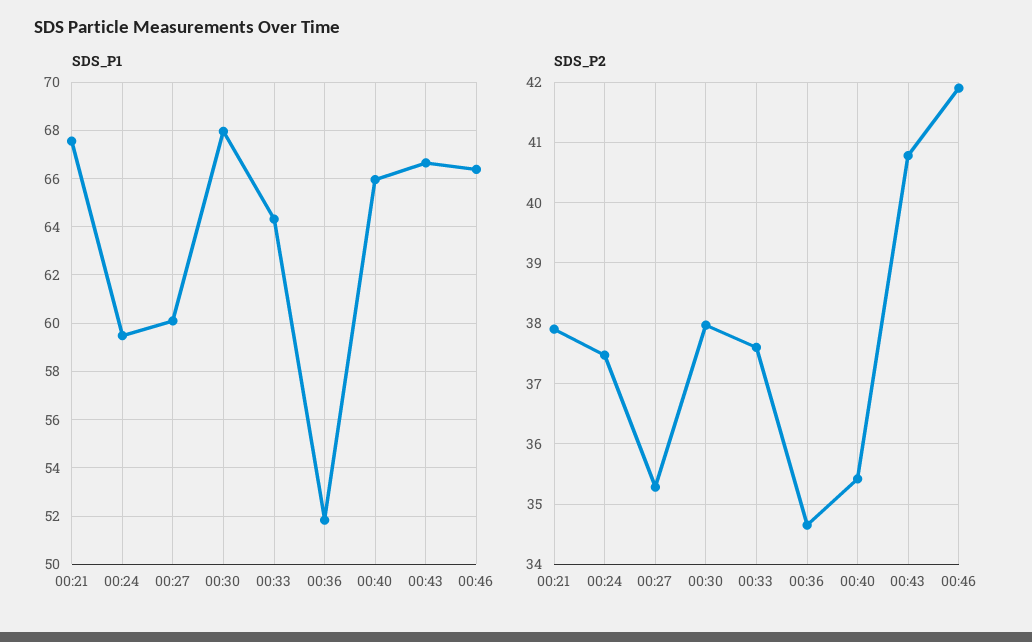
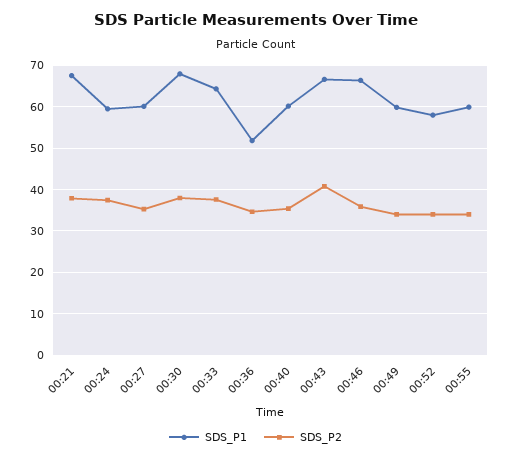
SDS_P1, 00:40: 66 -> 60
SDS_P2, 00:46: 41.9 -> 36
SDS_P1, 00:49: none -> 60
SDS_P2, 00:49: none -> 34
SDS_P1, 00:52: none -> 58
SDS_P2, 00:52: none -> 34
SDS_P1, 00:55: none -> 60
SDS_P2, 00:55: none -> 34

